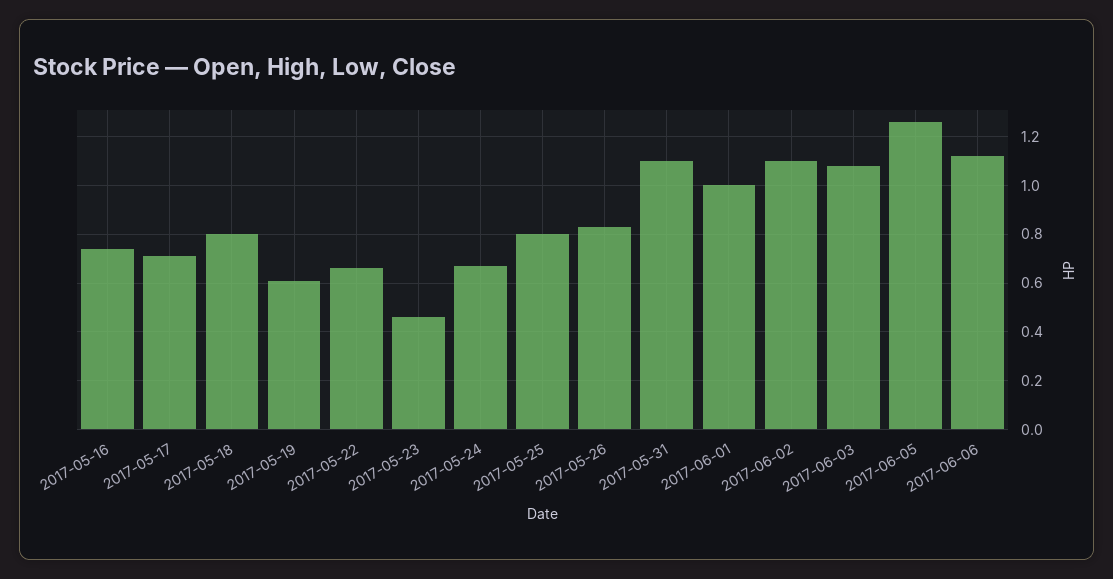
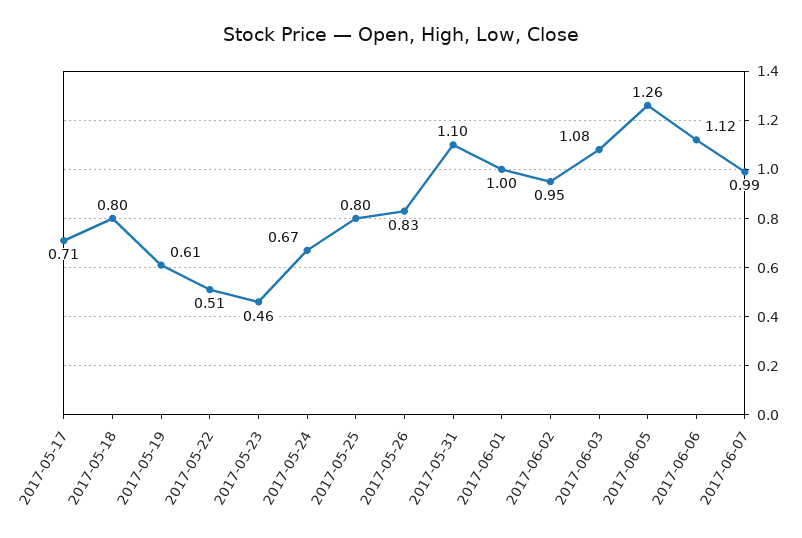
2017-05-16: 0.75 -> none
2017-05-22: 0.65 -> 0.51
2017-06-02: 1.1 -> 0.95
2017-06-07: none -> 0.99

